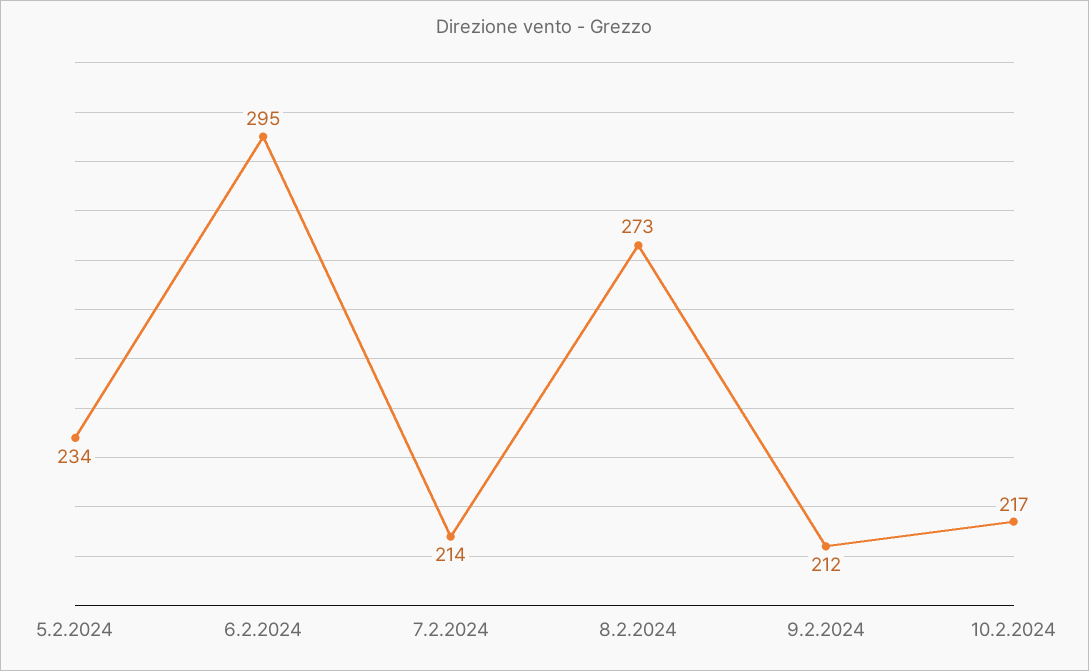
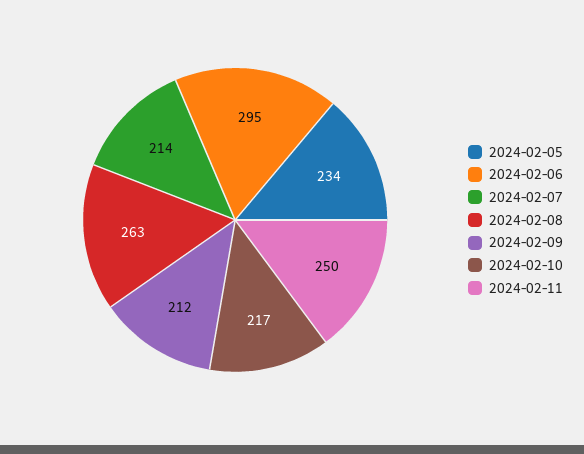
8.2.2024: 273 -> 263
2024-02-11: none -> 250

